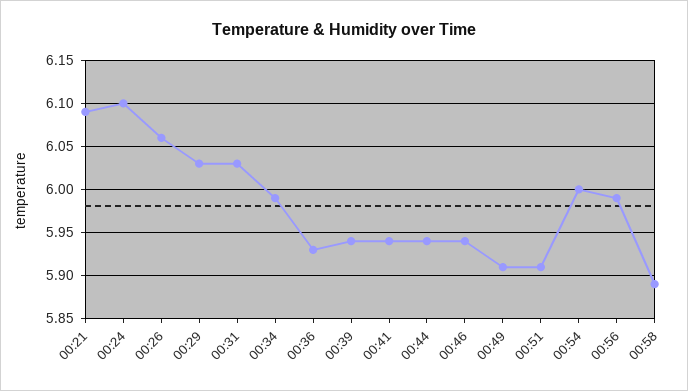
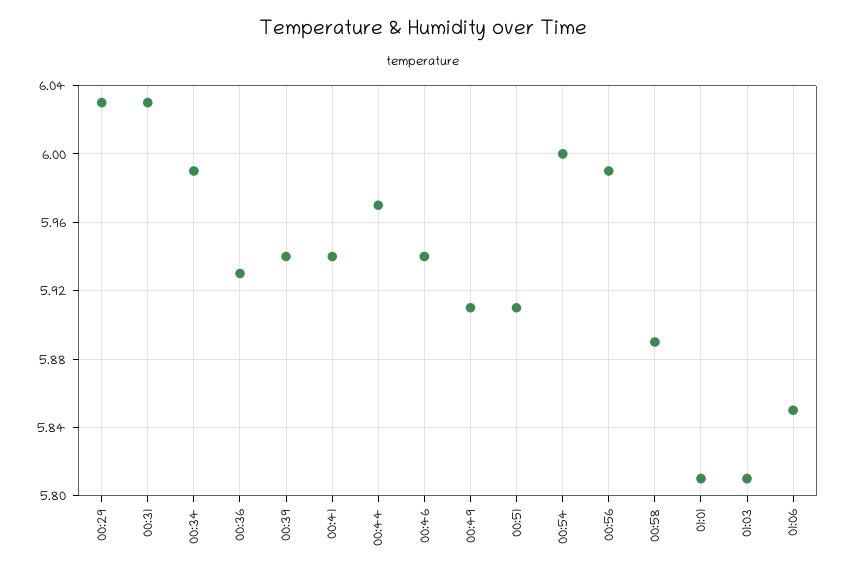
00:21: 6.09 -> none
00:24: 6.1 -> none
00:26: 6.06 -> none
00:44: 5.94 -> 5.97
01:01: none -> 5.81
01:03: none -> 5.81
01:06: none -> 5.85

